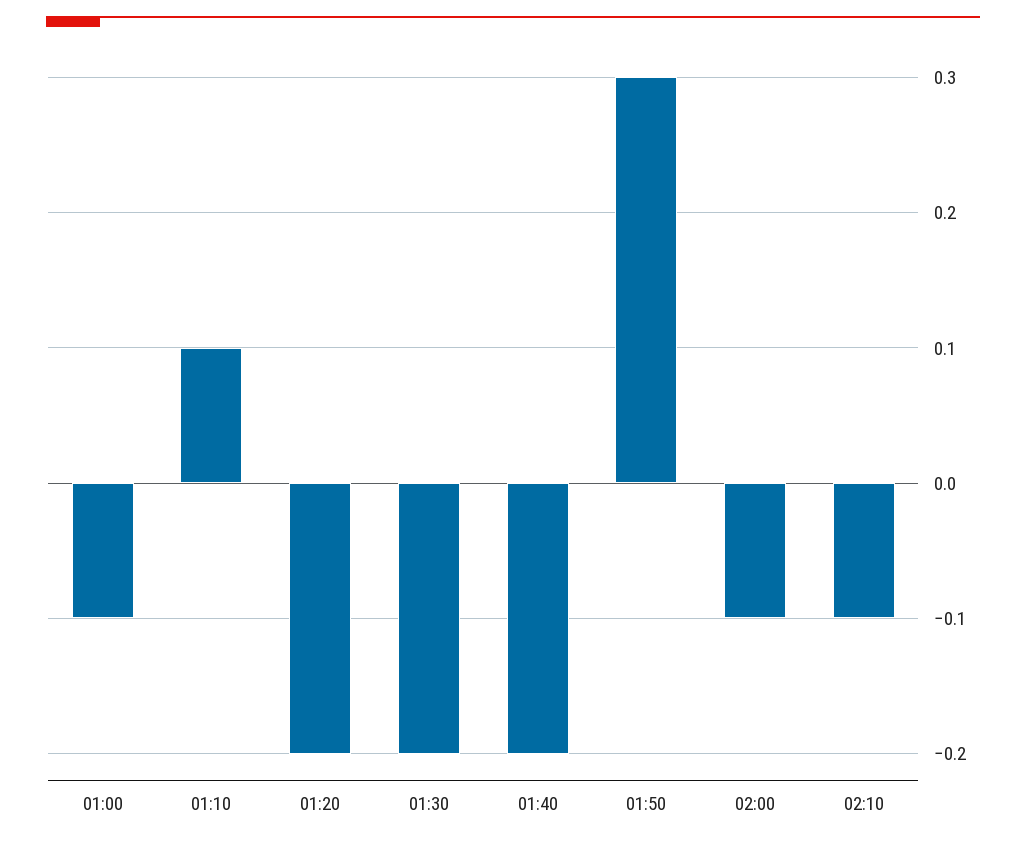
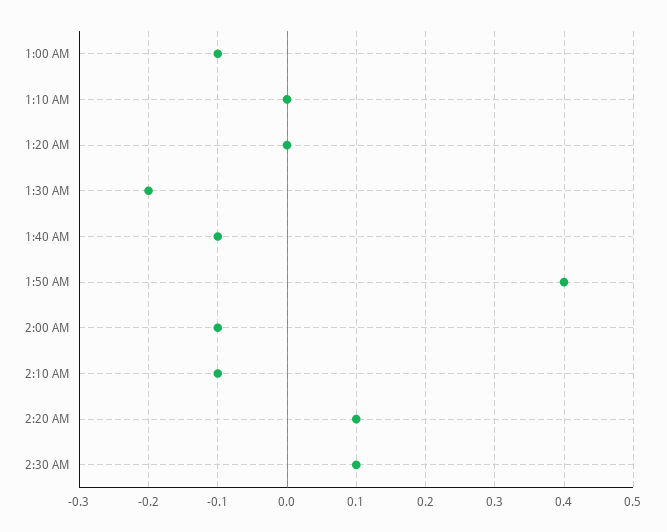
01:10: 0.1 -> 0
01:20: -0.2 -> 0
01:40: -0.2 -> -0.1
01:50: 0.3 -> 0.4
2:20 AM: none -> 0.1
2:30 AM: none -> 0.1

